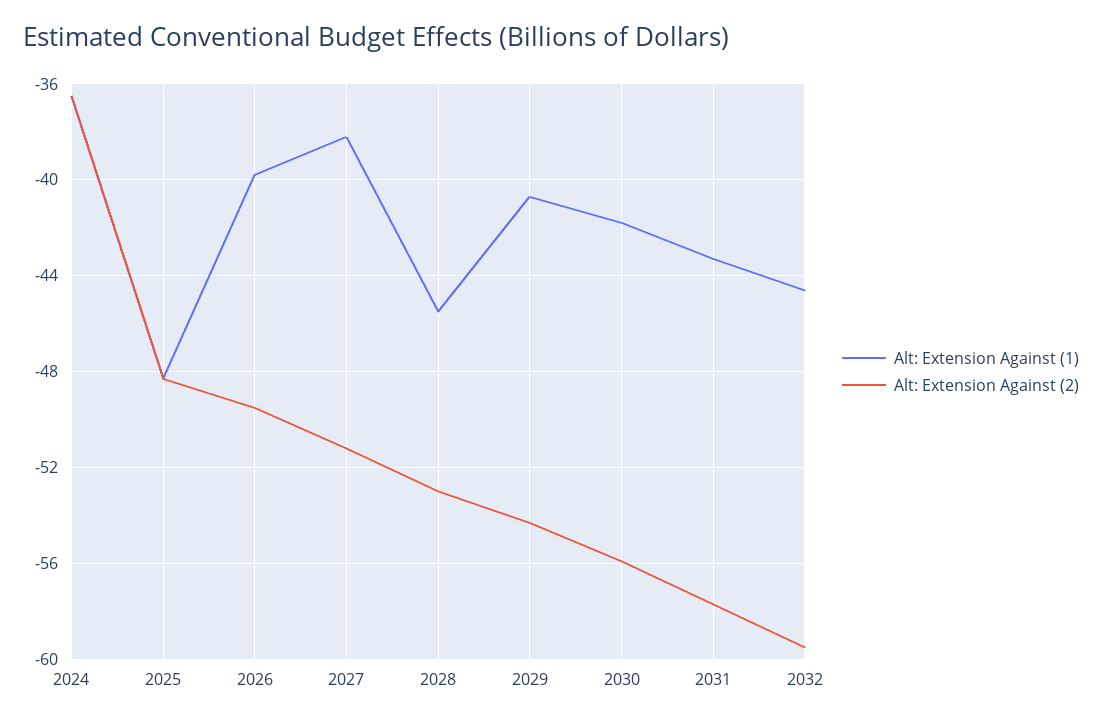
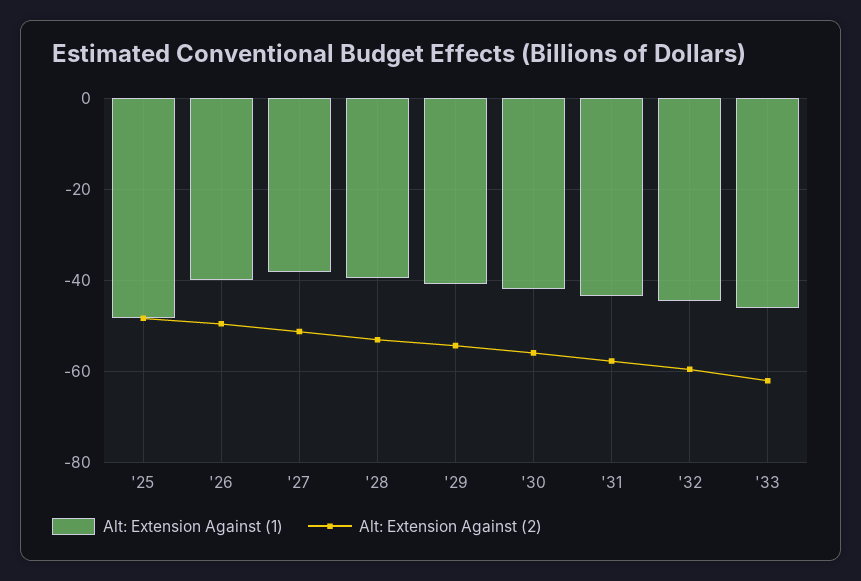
Alt: Extension Against (1), 2024: -36.5 -> none
Alt: Extension Against (2), 2024: -36.5 -> none
Alt: Extension Against (1), 2028: -45.5 -> -40
Alt: Extension Against (1), '33: none -> -46
Alt: Extension Against (2), '33: none -> -62

